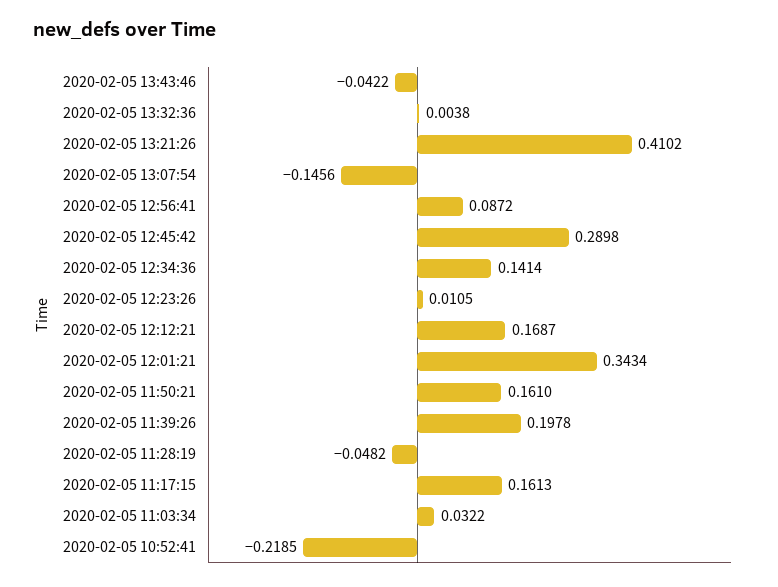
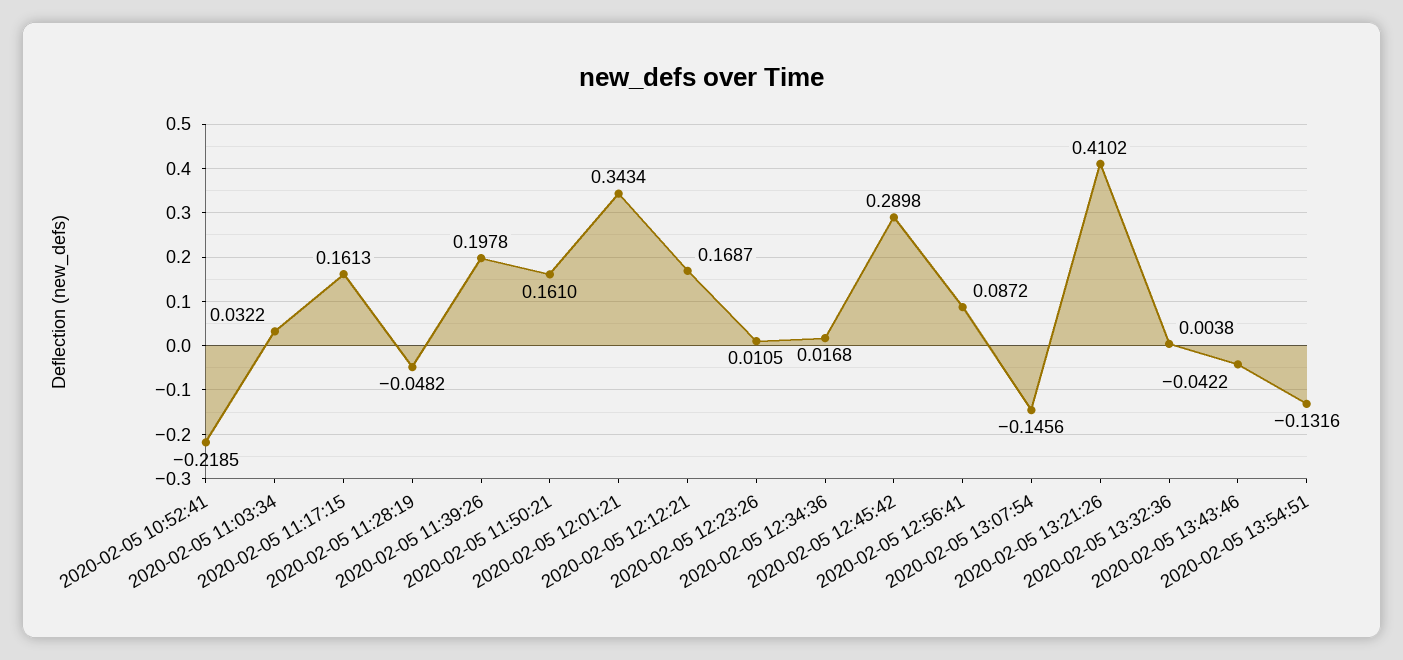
2020-02-05 12:34:36: 0.1414 -> 0.0168
2020-02-05 13:54:51: none -> -0.1316

